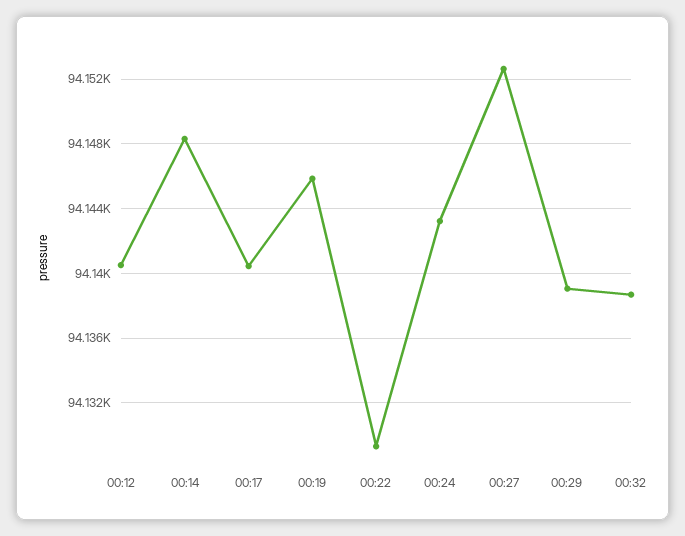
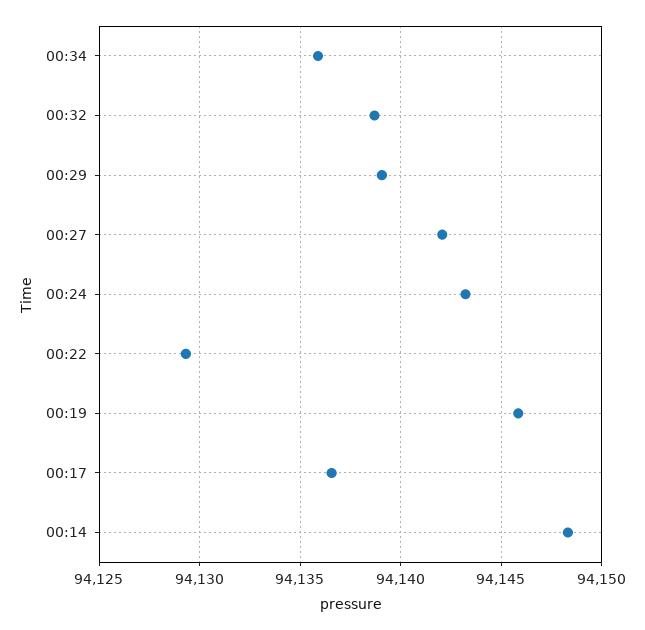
00:12: 94140.5 -> none
00:17: 94140.5 -> 94136.5
00:27: 94152.5 -> 94142
00:34: none -> 94136

